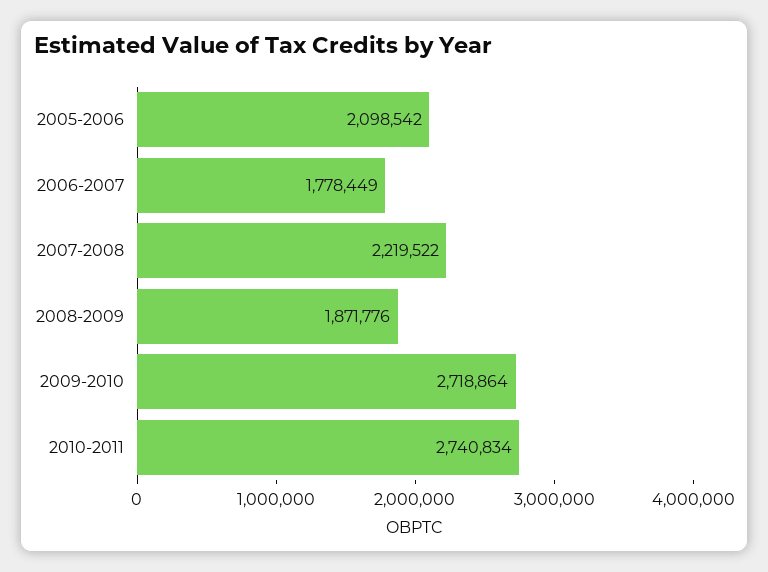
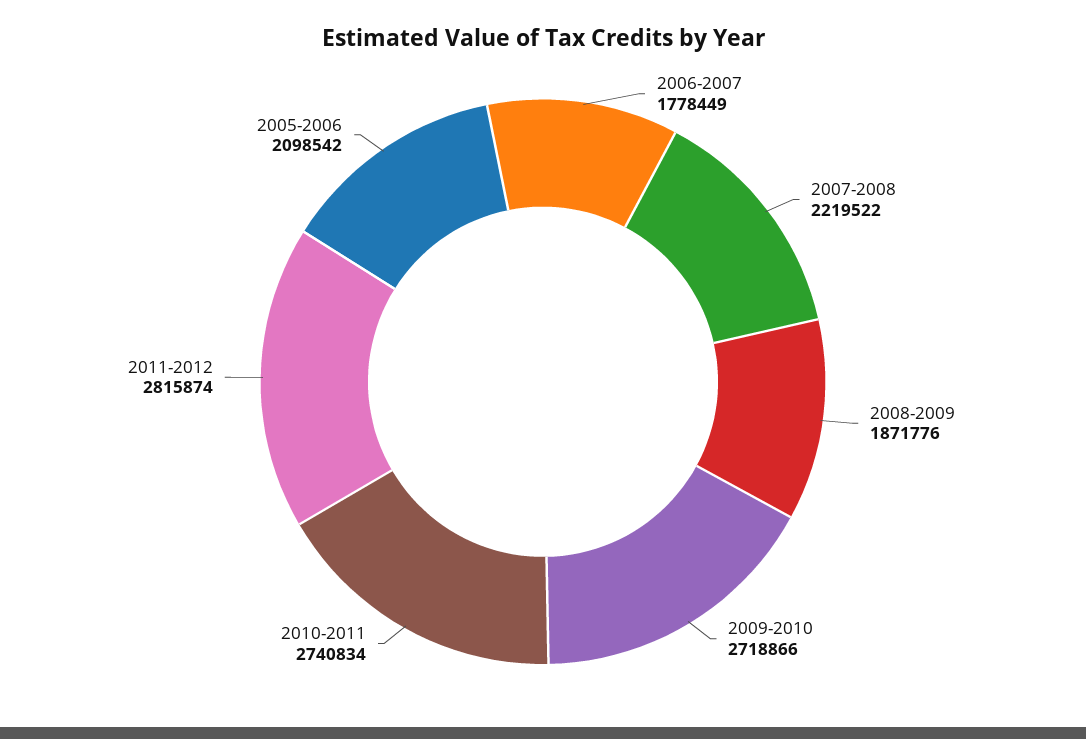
2009-2010: 2718864 -> 2718866
2011-2012: none -> 2815874

